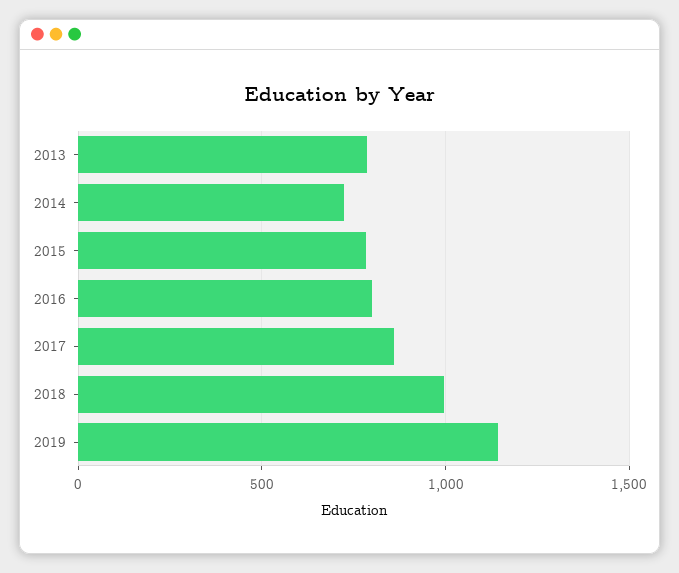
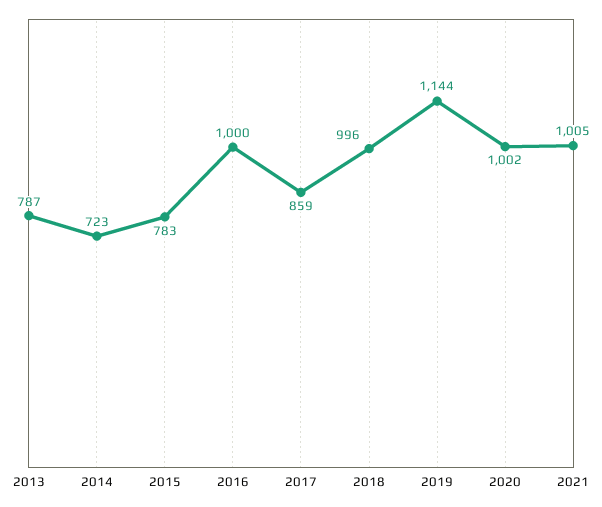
2016: 800 -> 1000
2020: none -> 1002
2021: none -> 1005

